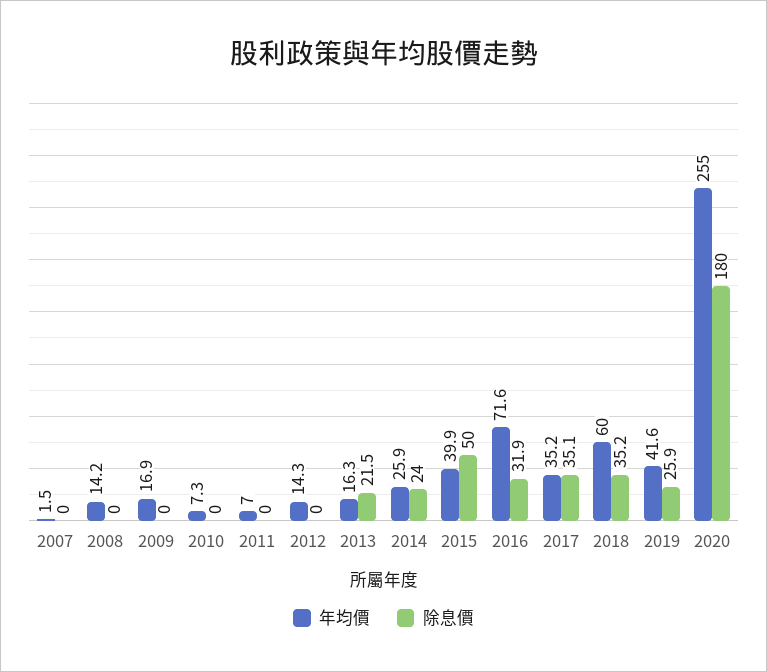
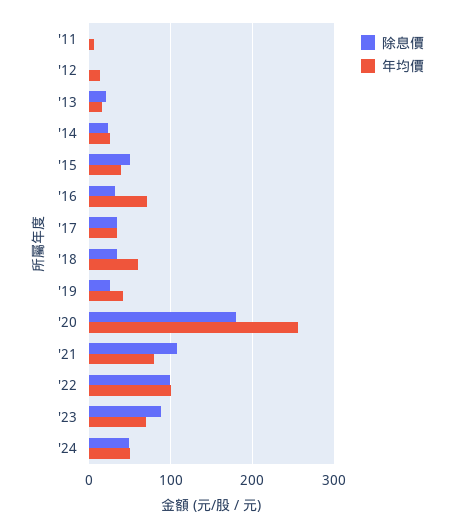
年均價, 2007: 1.5 -> none
除息價, 2007: 0 -> none
年均價, 2008: 14.2 -> none
除息價, 2008: 0 -> none
年均價, 2009: 16.9 -> none
除息價, 2009: 0 -> none
年均價, 2010: 7.3 -> none
除息價, 2010: 0 -> none
除息價, '21: none -> 110
年均價, '21: none -> 80
除息價, '22: none -> 100
年均價, '22: none -> 100
除息價, '23: none -> 90
年均價, '23: none -> 70
除息價, '24: none -> 50
年均價, '24: none -> 50

